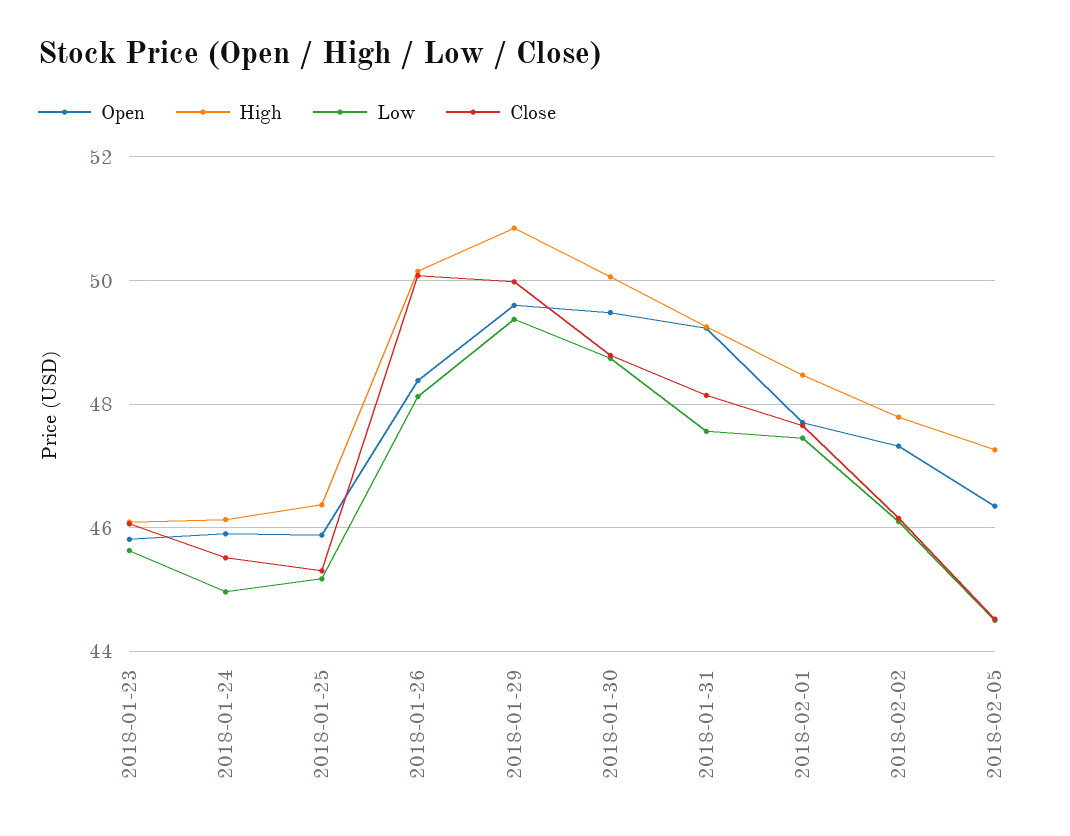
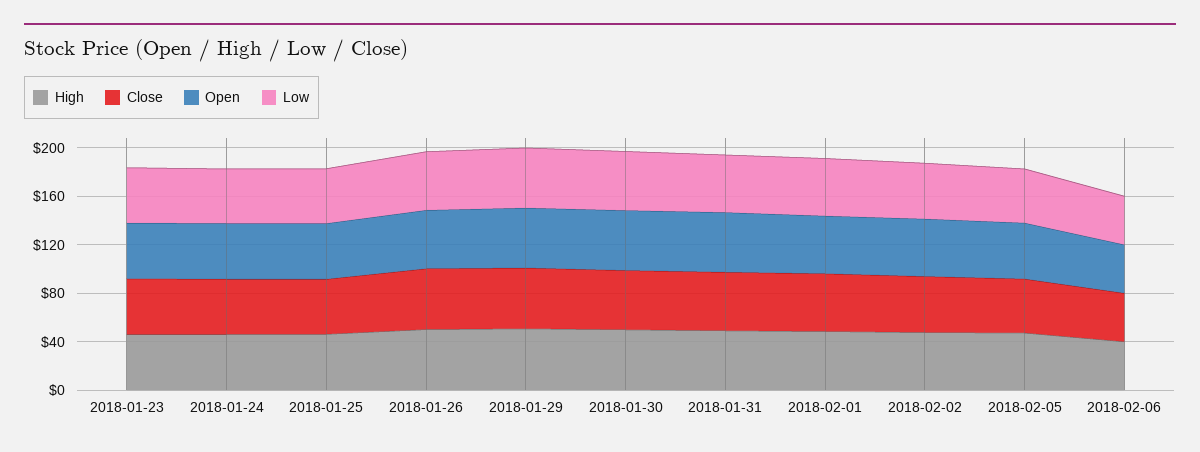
High, 2018-02-06: none -> 40
Close, 2018-02-06: none -> 40
Open, 2018-02-06: none -> 40
Low, 2018-02-06: none -> 40

